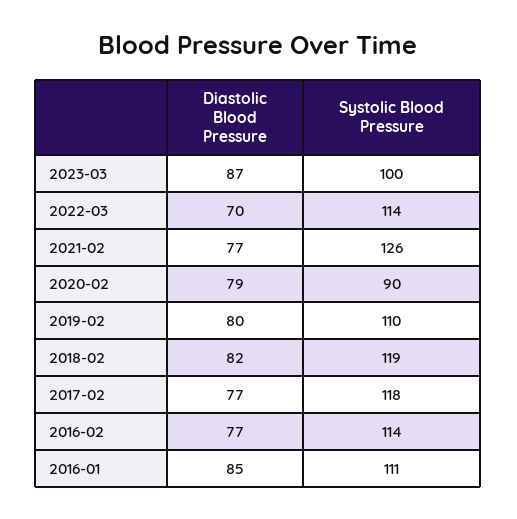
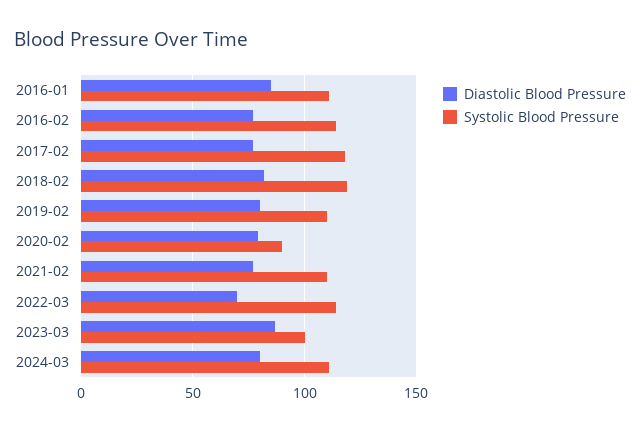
Systolic Blood Pressure, 2021-02: 126 -> 110
Diastolic Blood Pressure, 2024-03: none -> 80
Systolic Blood Pressure, 2024-03: none -> 110

